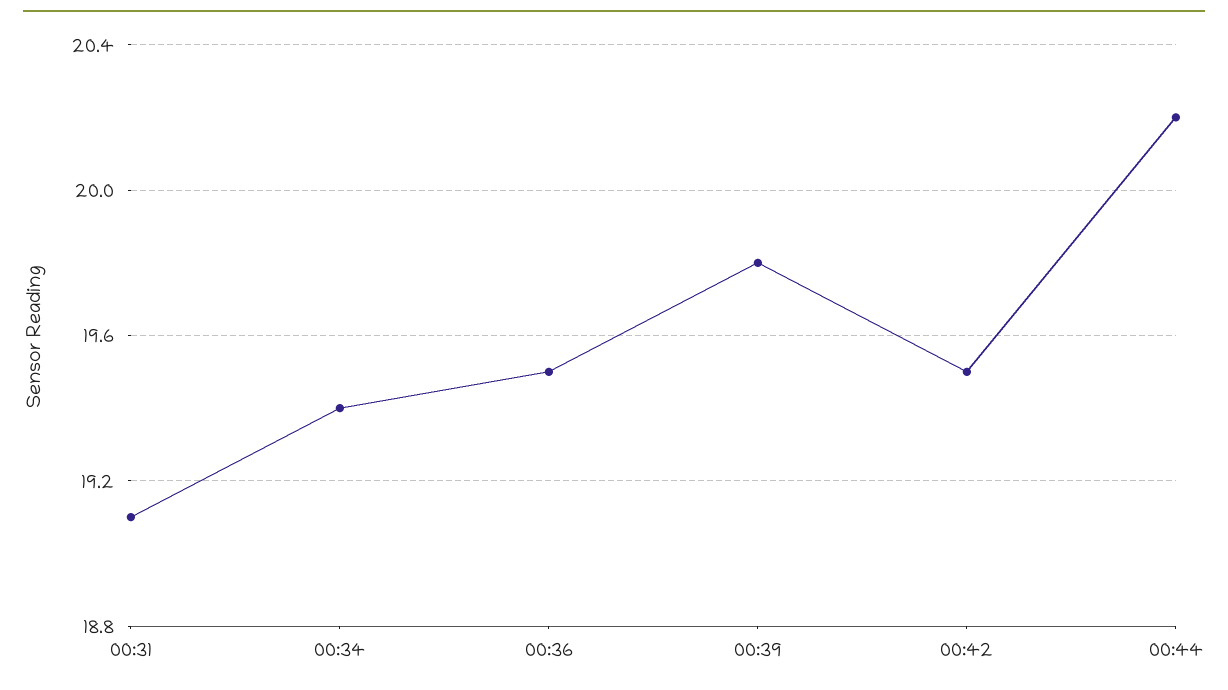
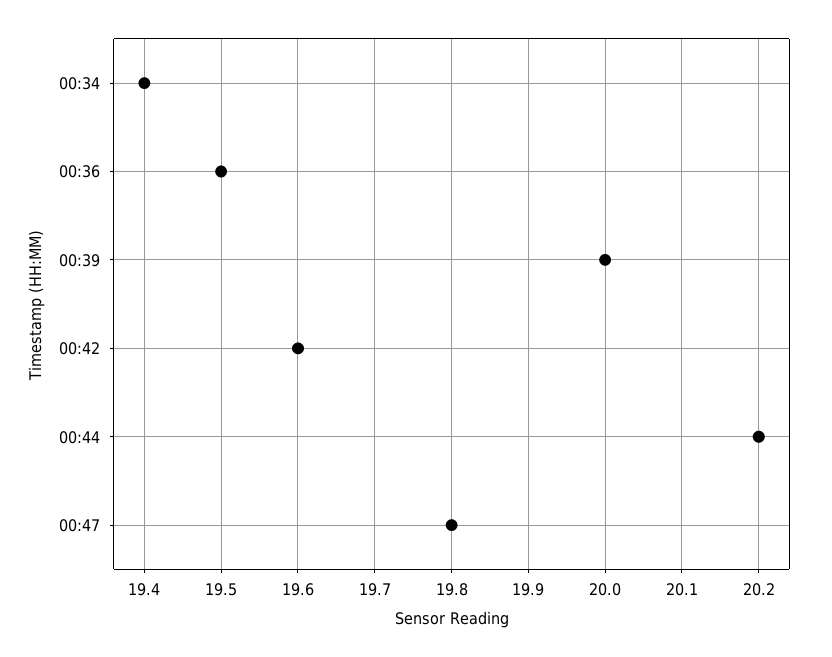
00:31: 19.1 -> none
00:39: 19.8 -> 20
00:42: 19.5 -> 19.6
00:47: none -> 19.8

